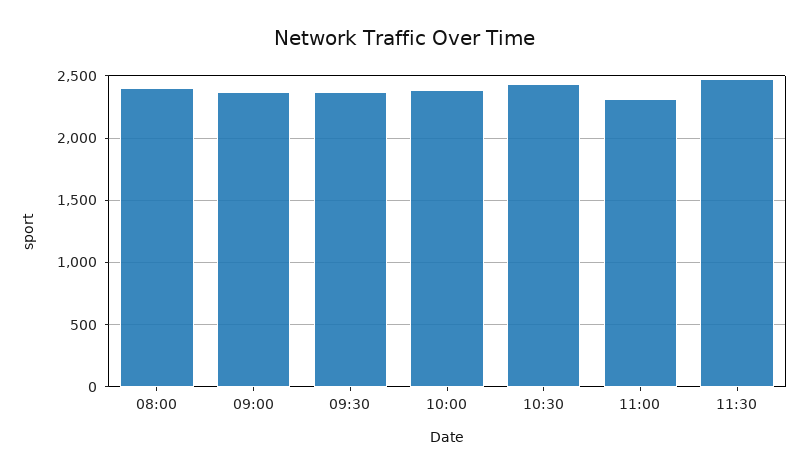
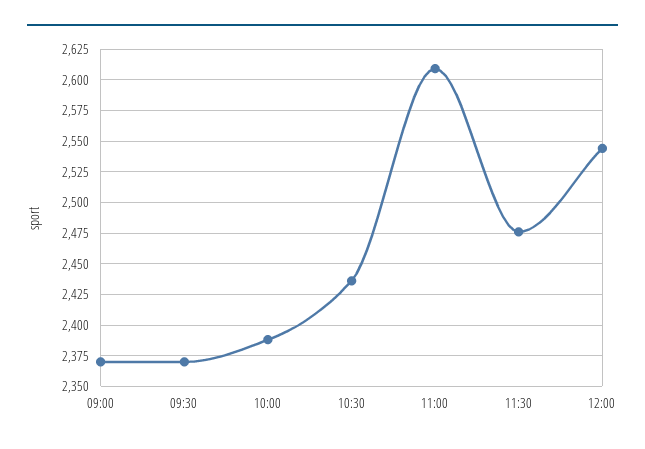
08:00: 2400 -> none
11:00: 2300 -> 2610
12:00: none -> 2545

